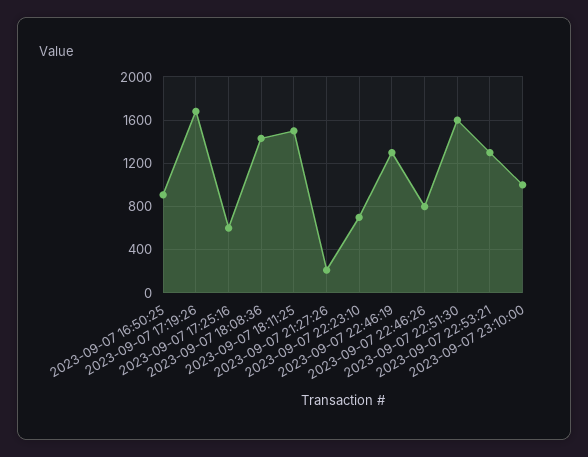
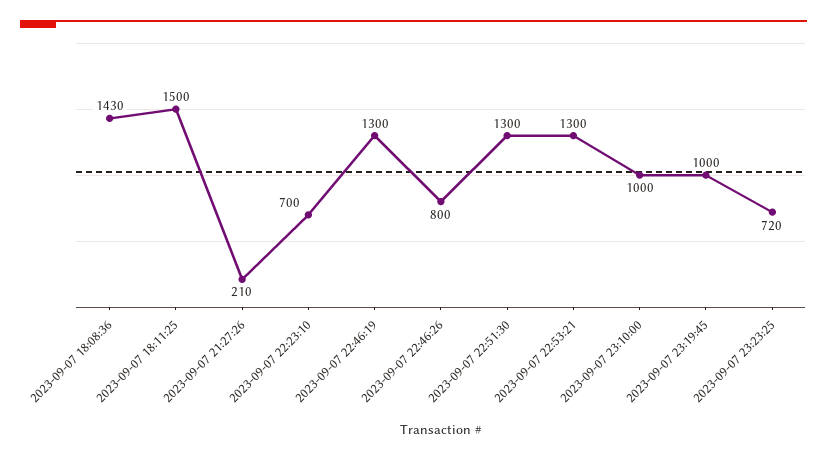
2023-09-07 16:50:25: 900 -> none
2023-09-07 17:19:26: 1700 -> none
2023-09-07 17:25:16: 600 -> none
2023-09-07 22:51:30: 1600 -> 1300
2023-09-07 23:19:45: none -> 1000
2023-09-07 23:23:25: none -> 720

